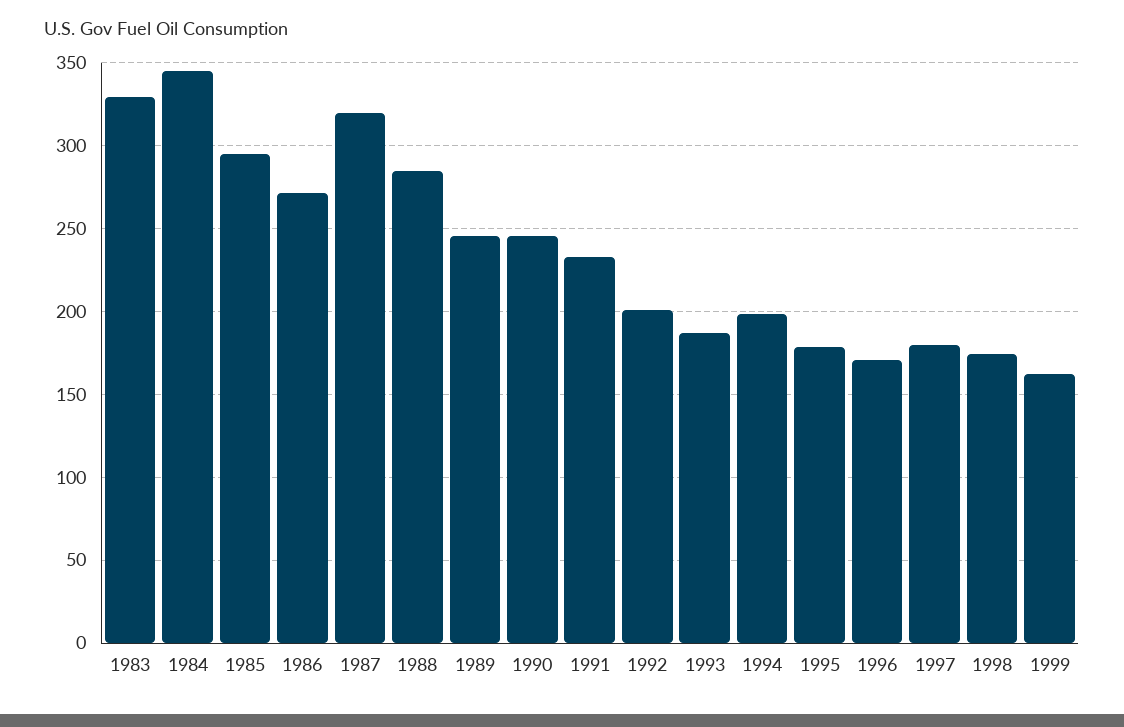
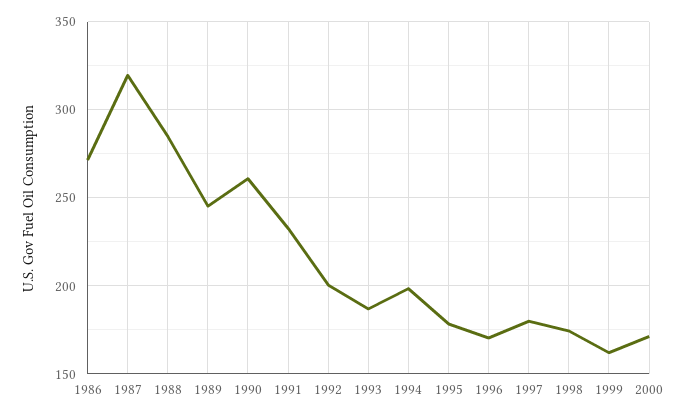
1983: 330 -> none
1984: 345 -> none
1985: 295 -> none
1990: 245 -> 260
2000: none -> 170

